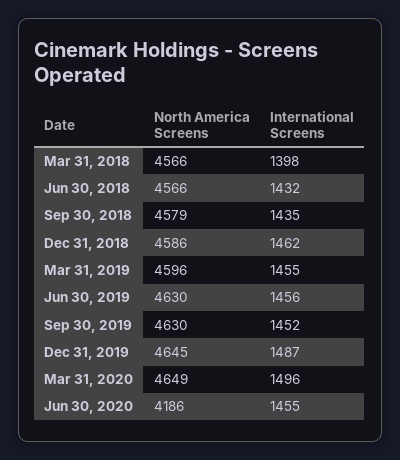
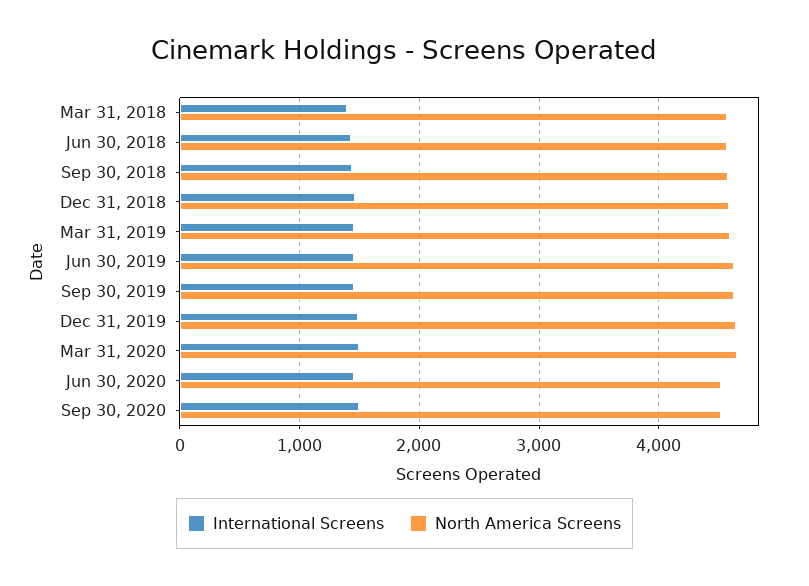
North America Screens, Jun 30, 2020: 4186 -> 4500
International Screens, Sep 30, 2020: none -> 1500
North America Screens, Sep 30, 2020: none -> 4500

